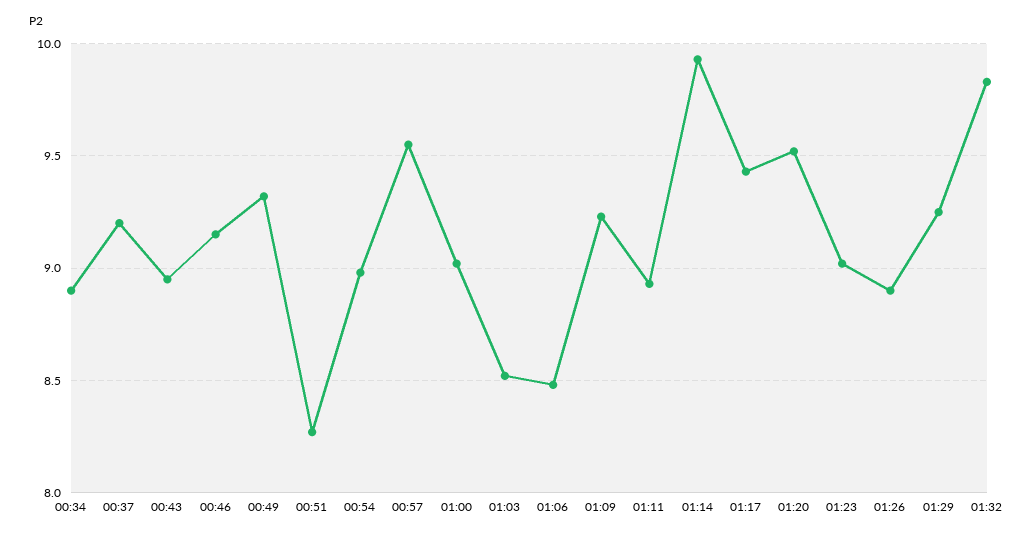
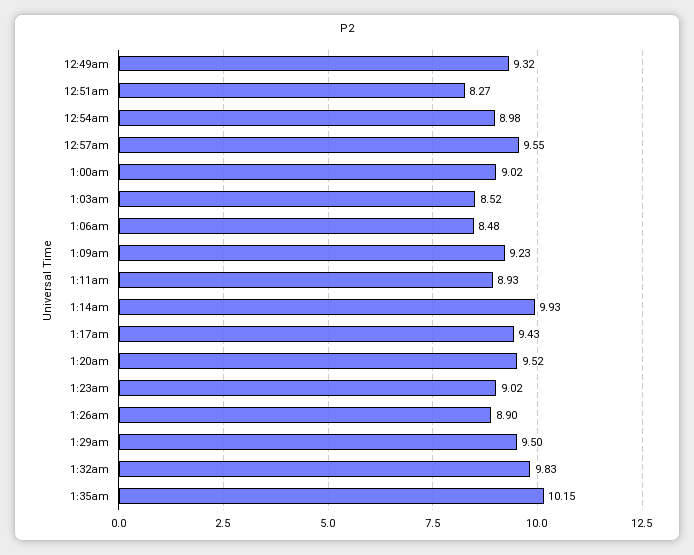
00:34: 8.9 -> none
00:37: 9.2 -> none
00:43: 8.95 -> none
00:46: 9.15 -> none
01:29: 9.25 -> 9.5
1:35am: none -> 10.15

